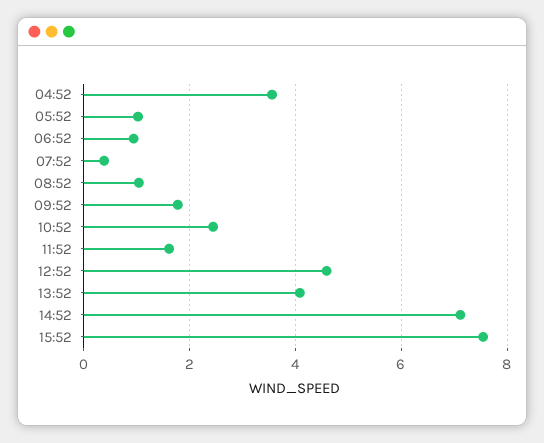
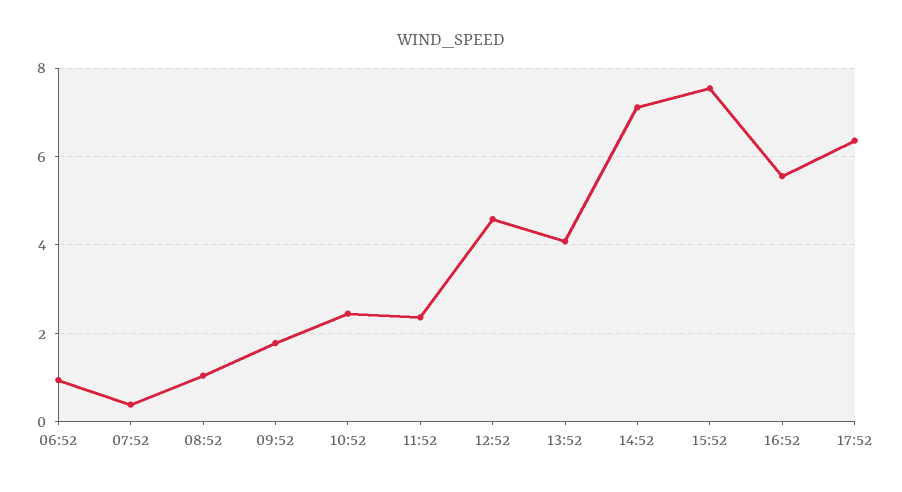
04:52: 3.6 -> none
05:52: 1 -> none
11:52: 1.6 -> 2.4
16:52: none -> 5.6
17:52: none -> 6.4

